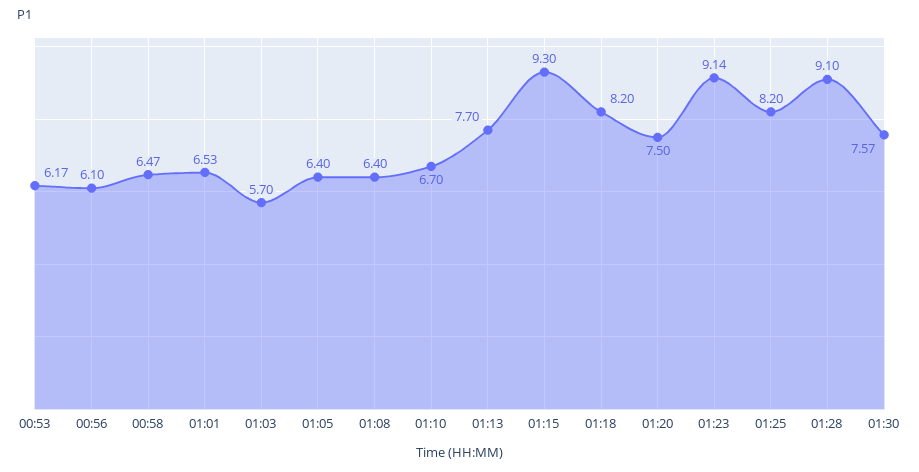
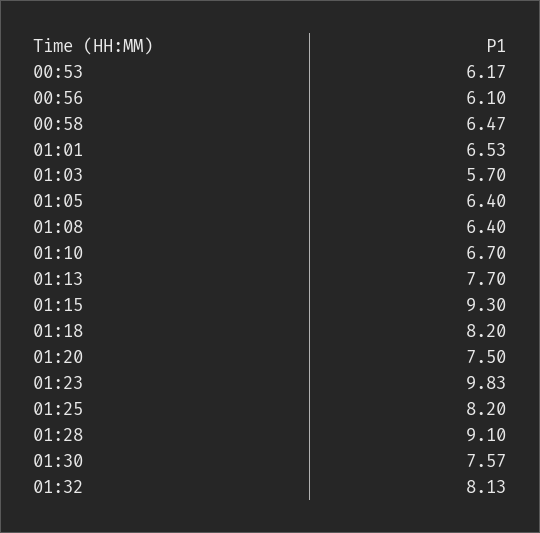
01:23: 9.14 -> 9.83
01:32: none -> 8.13

